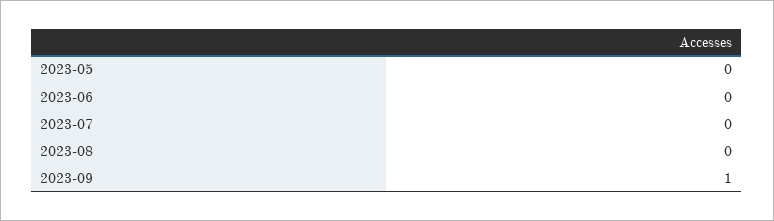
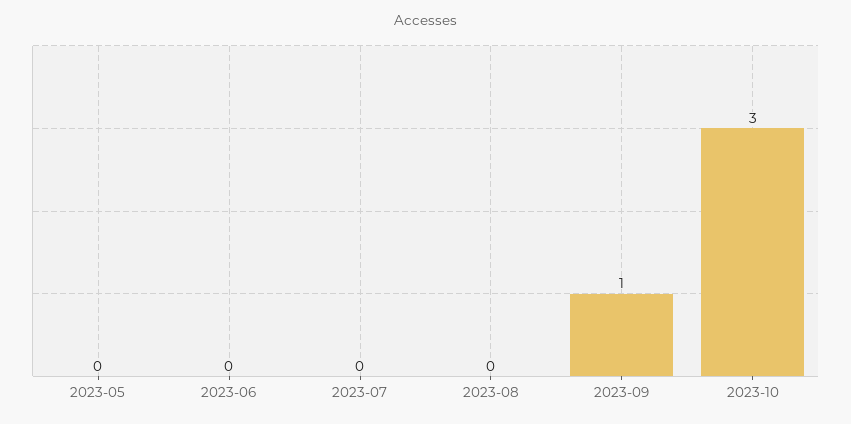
2023-10: none -> 3

